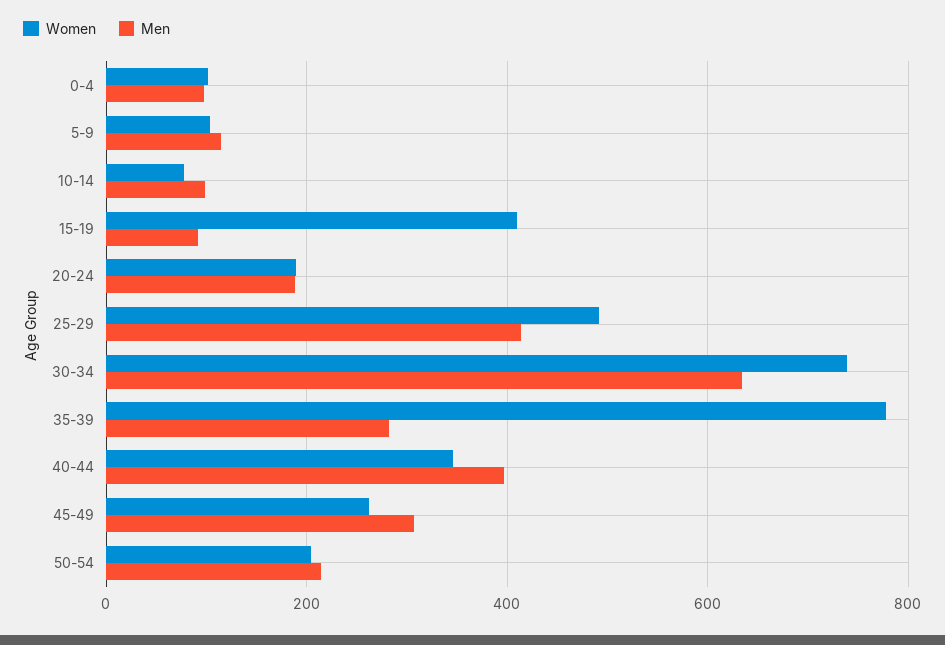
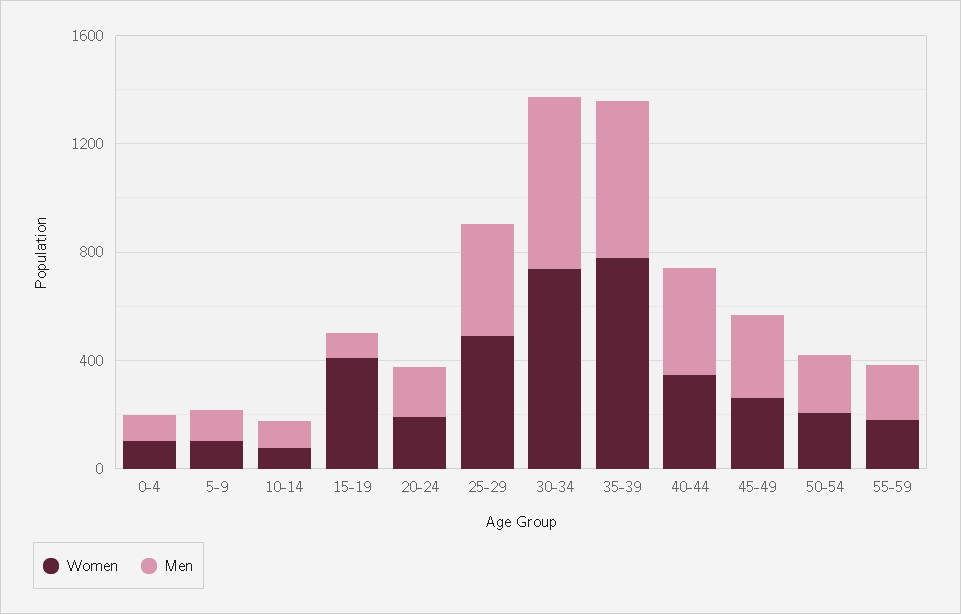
Men, 35-39: 280 -> 600
Women, 55-59: none -> 200
Men, 55-59: none -> 200

